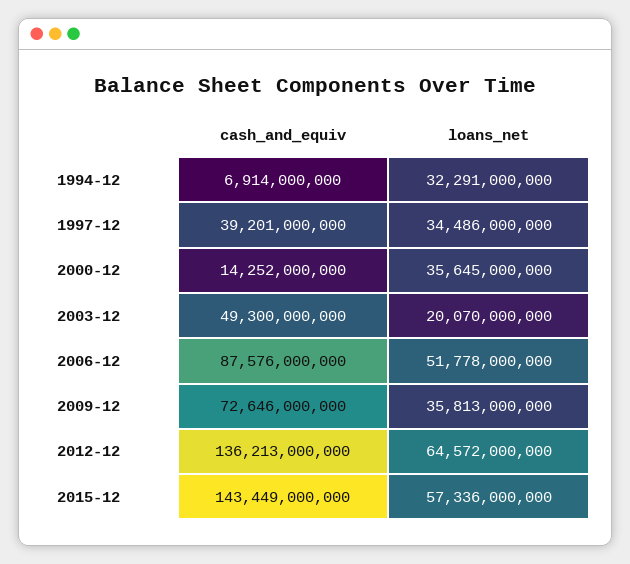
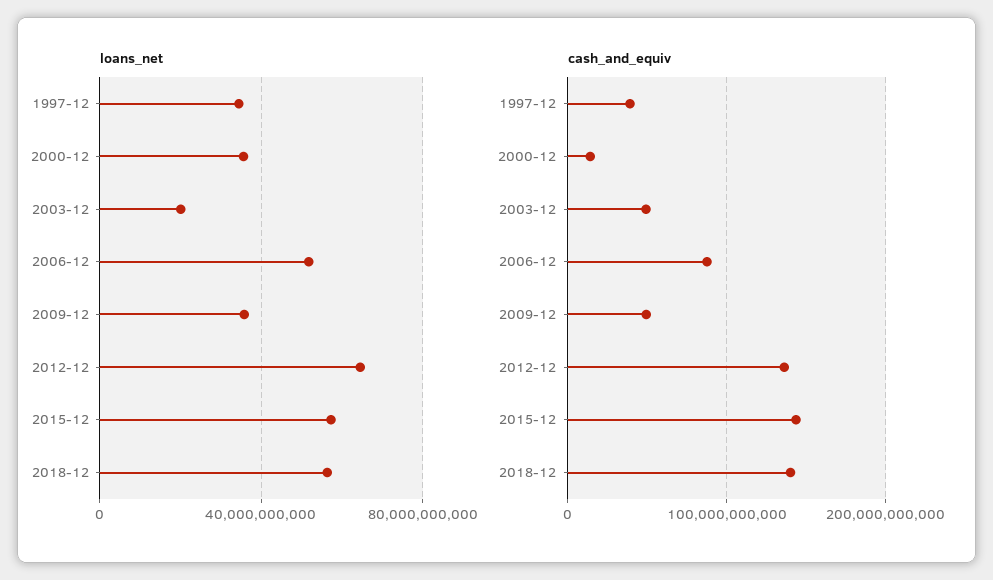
cash_and_equiv, 1994-12: 6914000000 -> none
loans_net, 1994-12: 32291000000 -> none
cash_and_equiv, 2009-12: 72646000000 -> 50000000000
loans_net, 2018-12: none -> 55000000000
cash_and_equiv, 2018-12: none -> 140000000000

